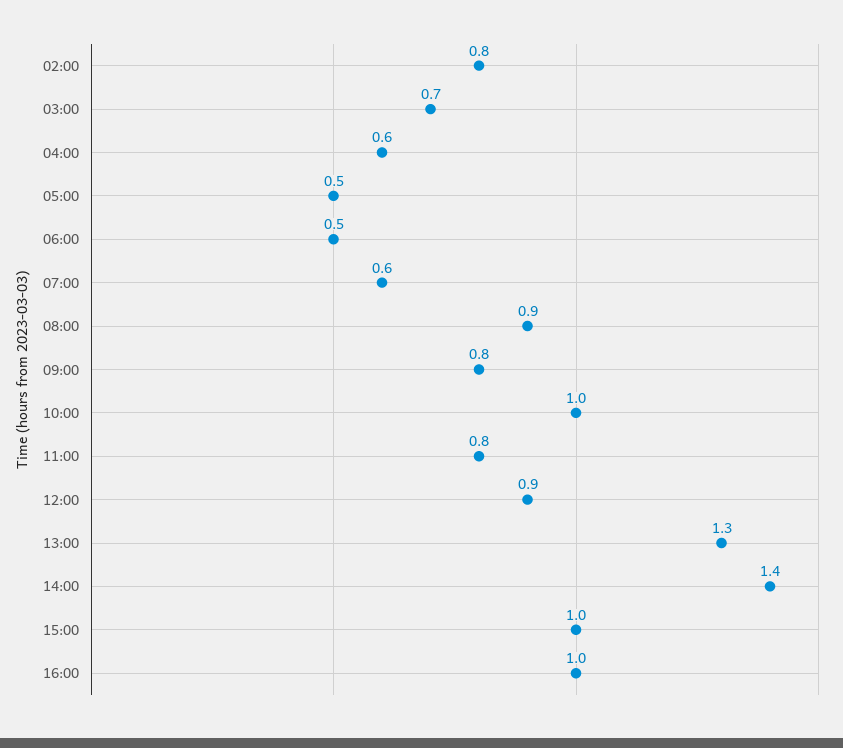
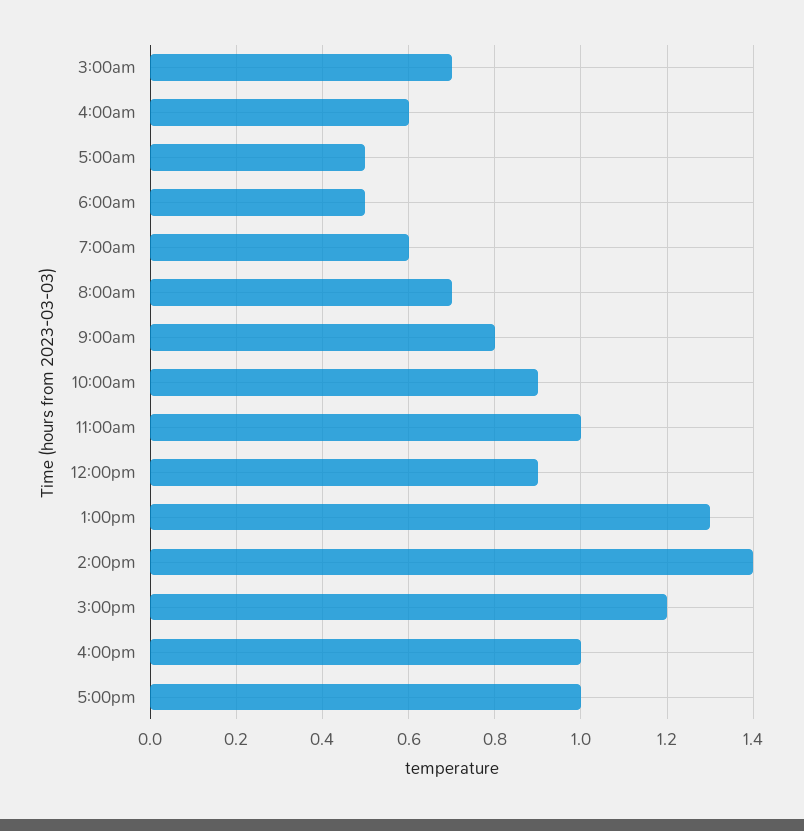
02:00: 0.8 -> none
08:00: 0.9 -> 0.7
10:00: 1 -> 0.9
11:00: 0.8 -> 1
15:00: 1 -> 1.2
5:00pm: none -> 1

